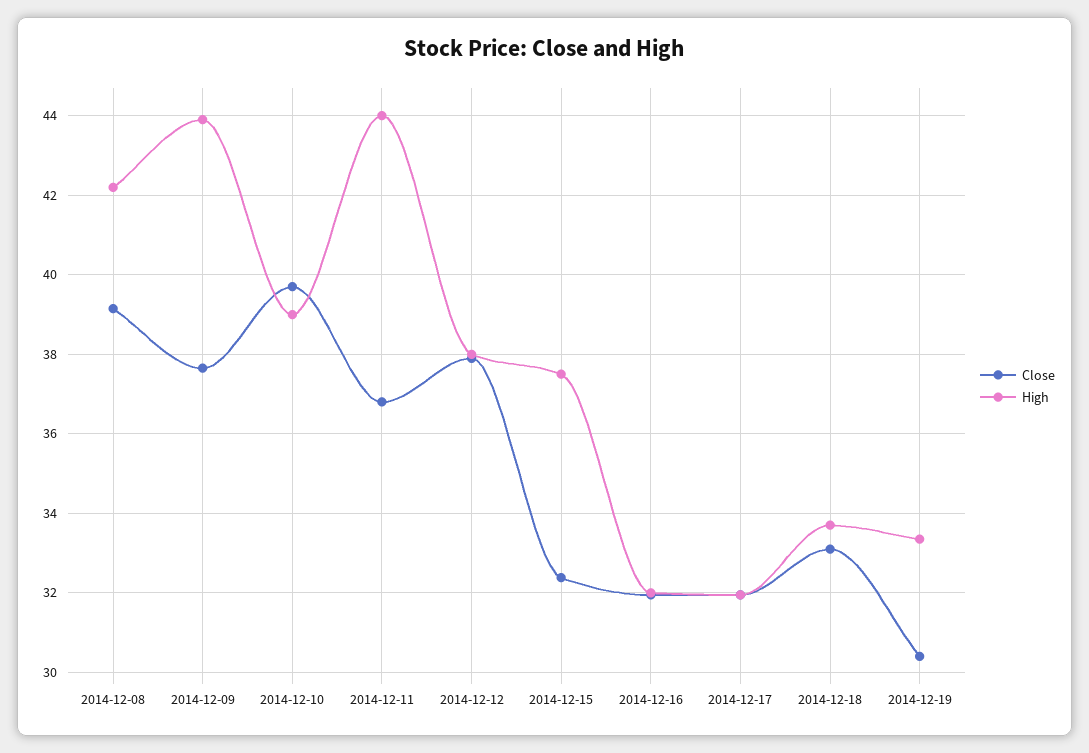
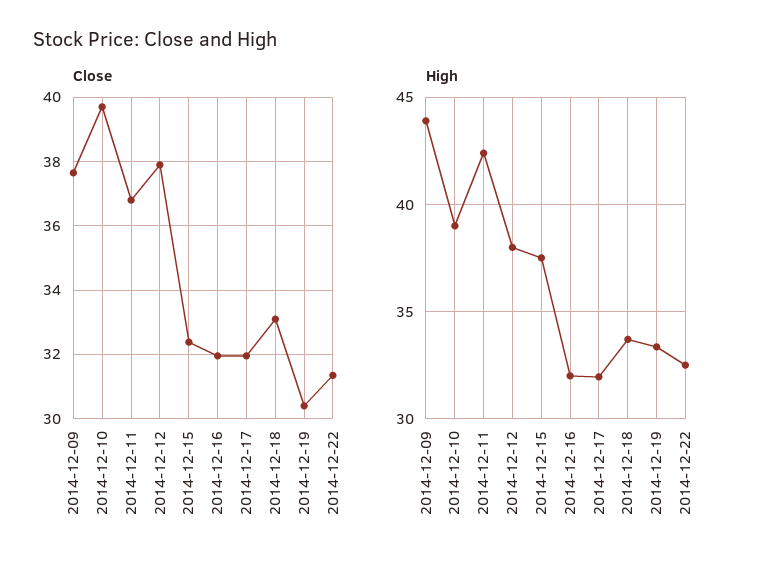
Close, 2014-12-08: 39.2 -> none
High, 2014-12-08: 42.2 -> none
High, 2014-12-11: 44 -> 42.5
Close, 2014-12-22: none -> 31.4
High, 2014-12-22: none -> 32.5

